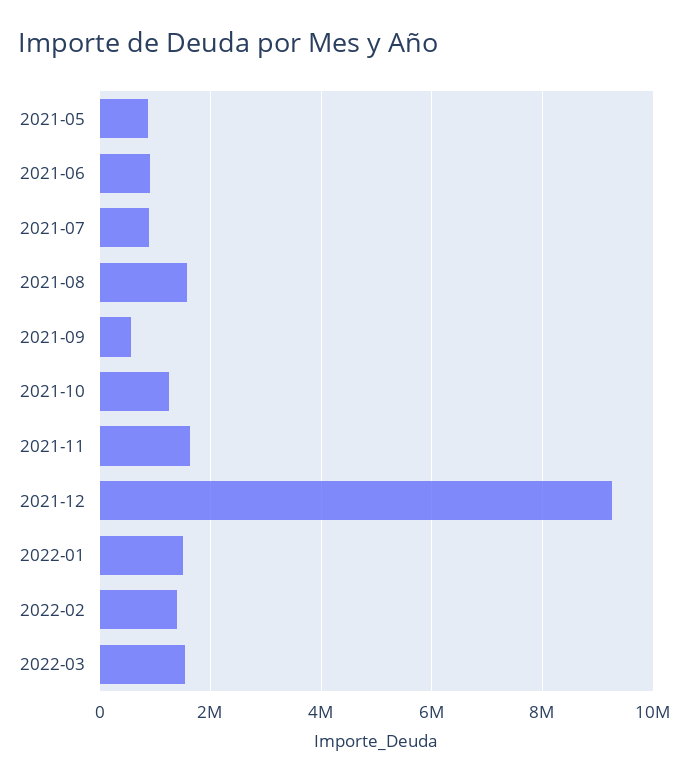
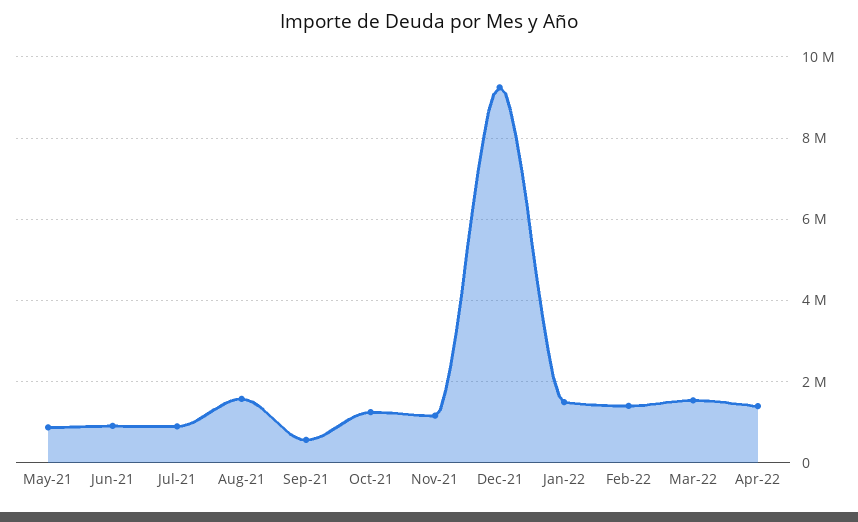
2021-11: 1600000 -> 1200000
Apr-22: none -> 1400000

